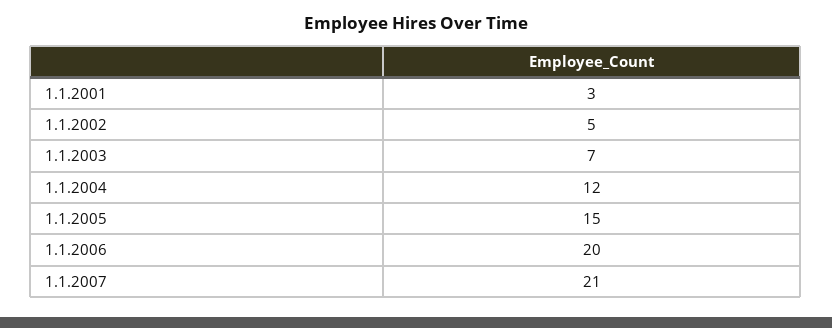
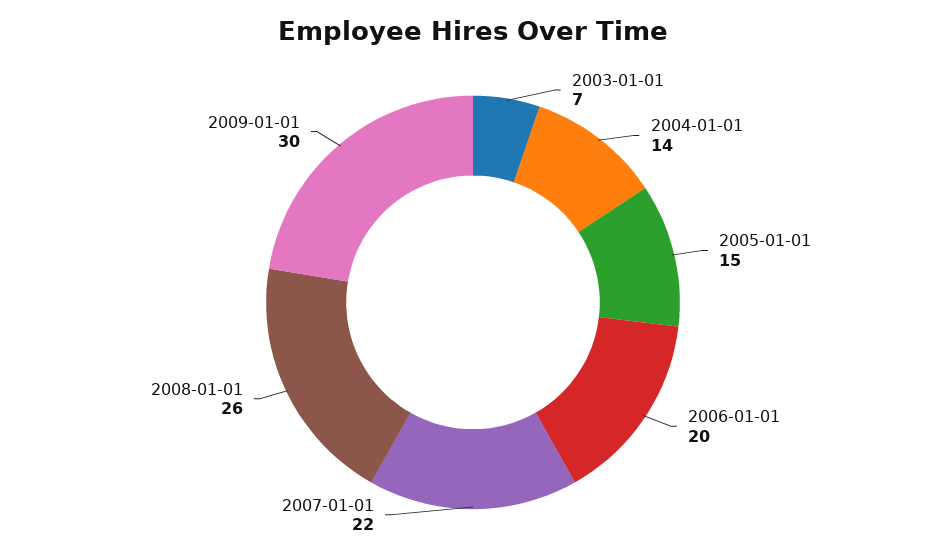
1.1.2001: 3 -> none
1.1.2002: 5 -> none
1.1.2004: 12 -> 14
1.1.2007: 21 -> 22
2008-01-01: none -> 26
2009-01-01: none -> 30

